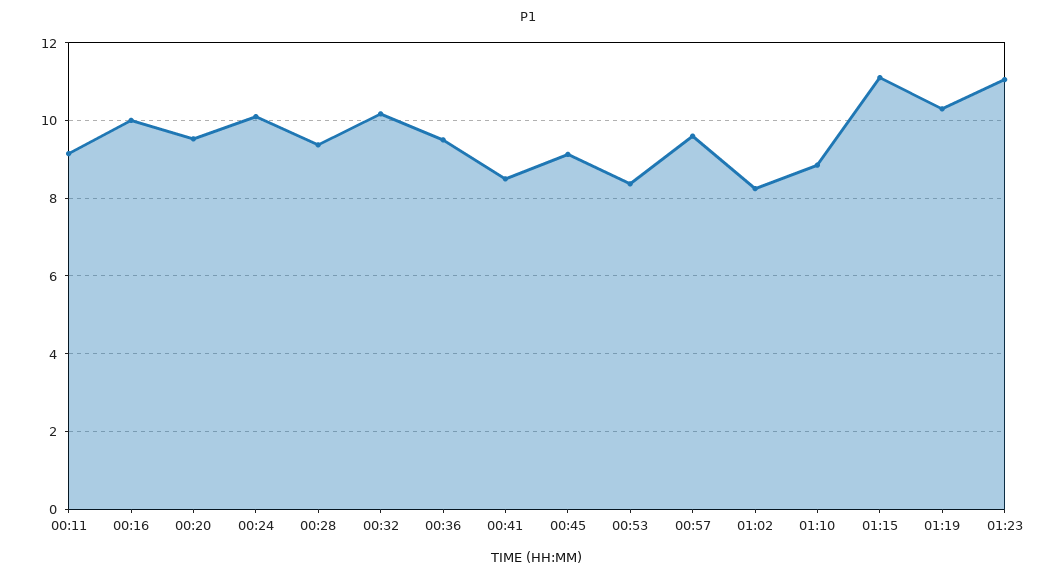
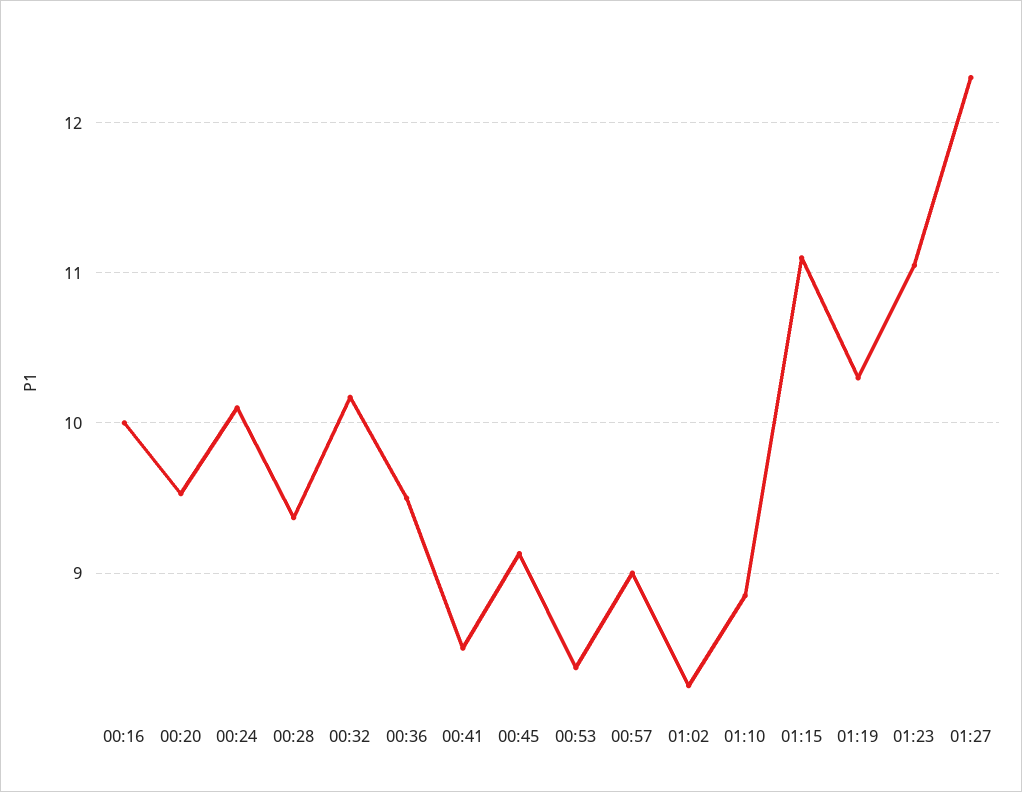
00:11: 9.2 -> none
00:57: 9.6 -> 9
01:27: none -> 12.3

